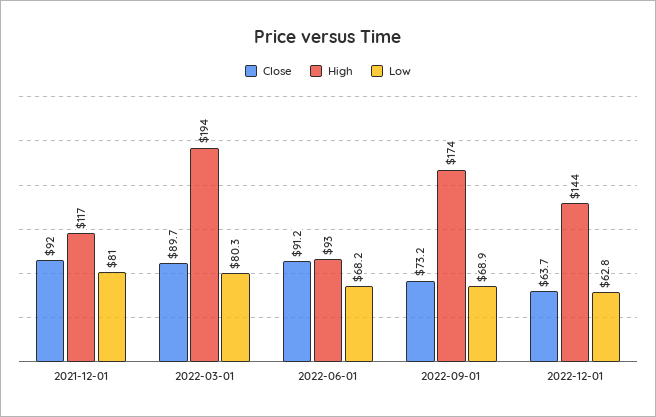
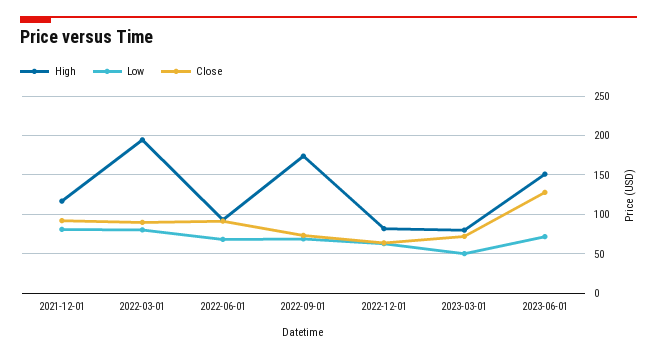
High, 2022-12-01: 144 -> 80
High, 2023-03-01: none -> 80
Low, 2023-03-01: none -> 50
Close, 2023-03-01: none -> 70
High, 2023-06-01: none -> 150
Low, 2023-06-01: none -> 70
Close, 2023-06-01: none -> 130

